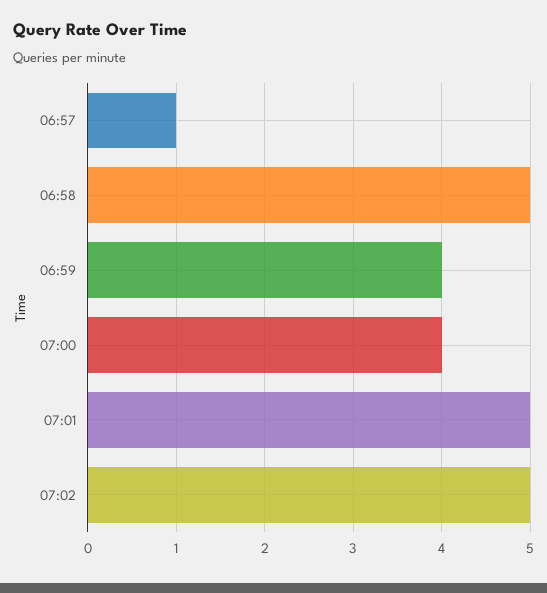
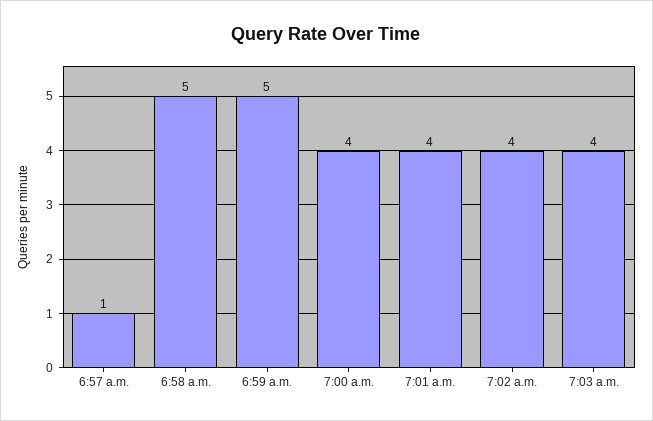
06:59: 4 -> 5
07:01: 5 -> 4
07:02: 5 -> 4
7:03 a.m.: none -> 4

